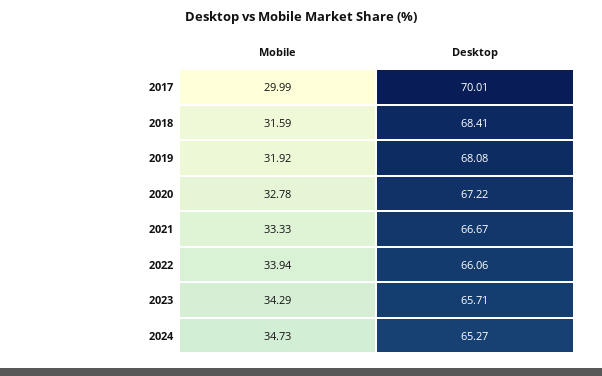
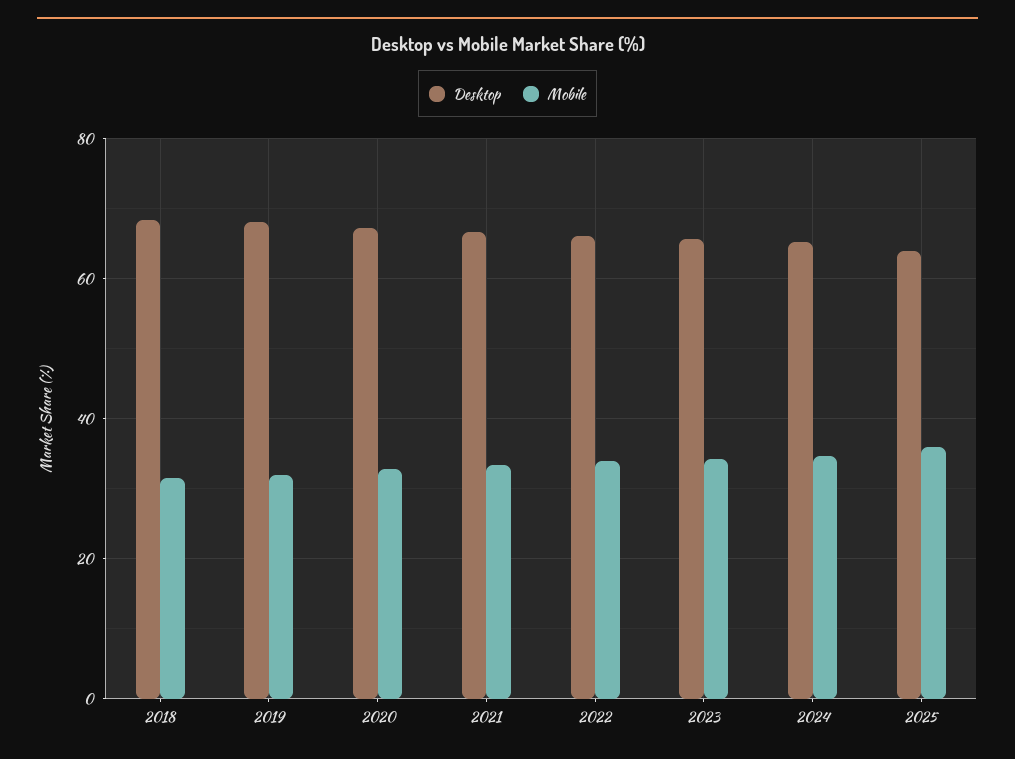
Mobile, 2017: 29.99 -> none
Desktop, 2017: 70.01 -> none
Desktop, 2025: none -> 64
Mobile, 2025: none -> 36

